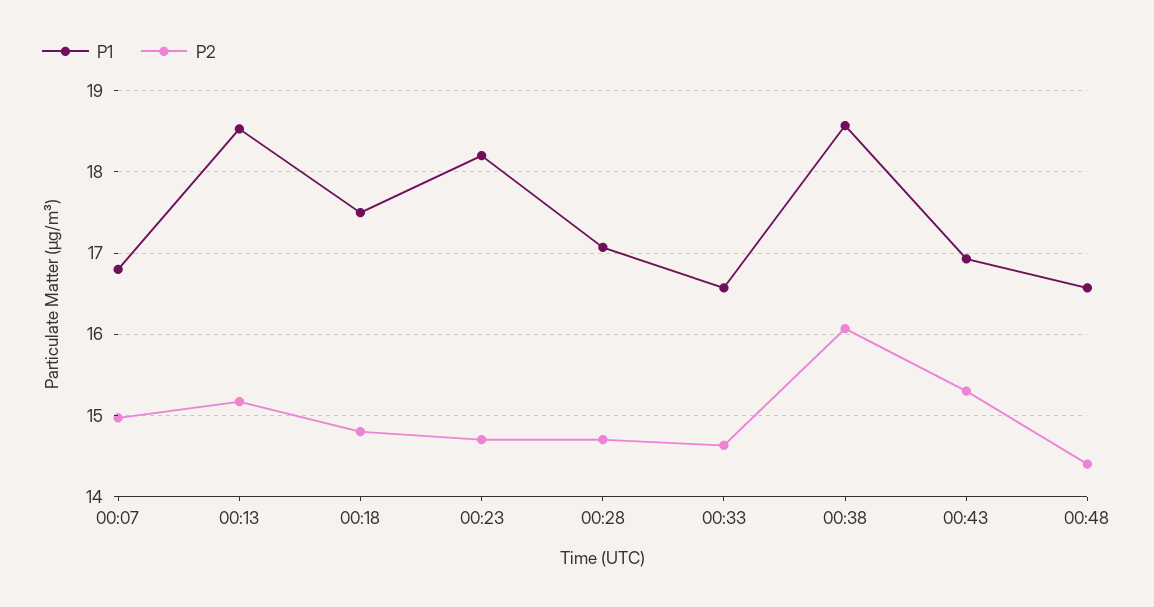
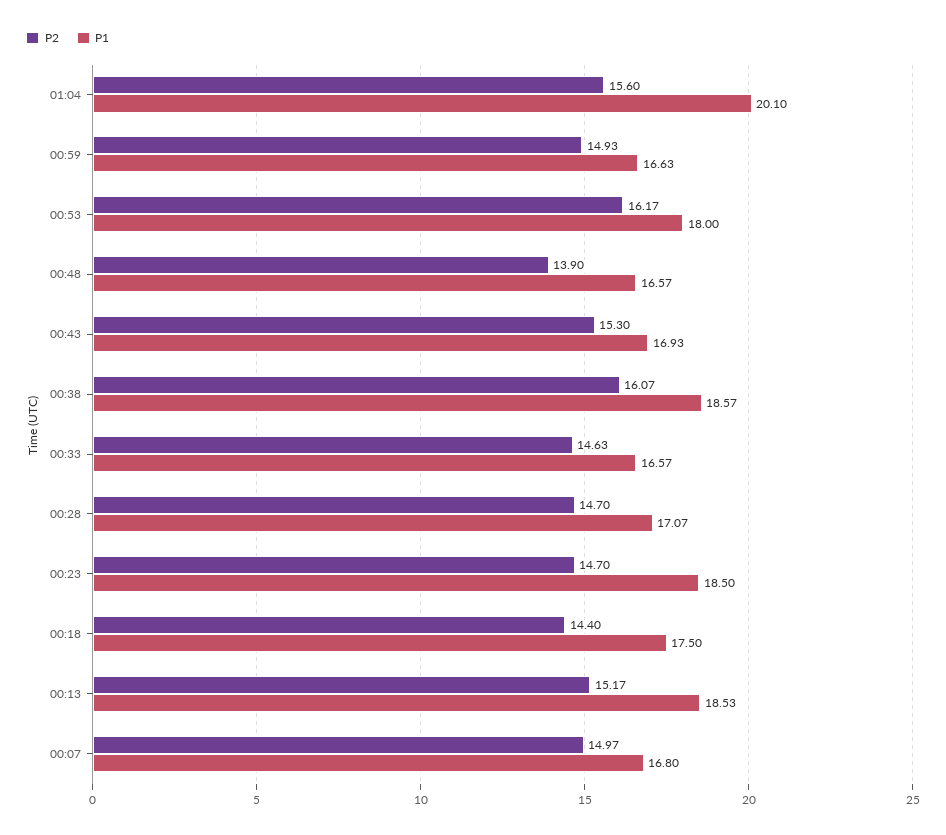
P2, 00:18: 14.8 -> 14.4
P1, 00:23: 18.2 -> 18.5
P2, 00:48: 14.4 -> 13.9
P2, 01:04: none -> 15.6
P1, 01:04: none -> 20.1
P2, 00:59: none -> 14.93
P1, 00:59: none -> 16.63
P2, 00:53: none -> 16.17
P1, 00:53: none -> 18

